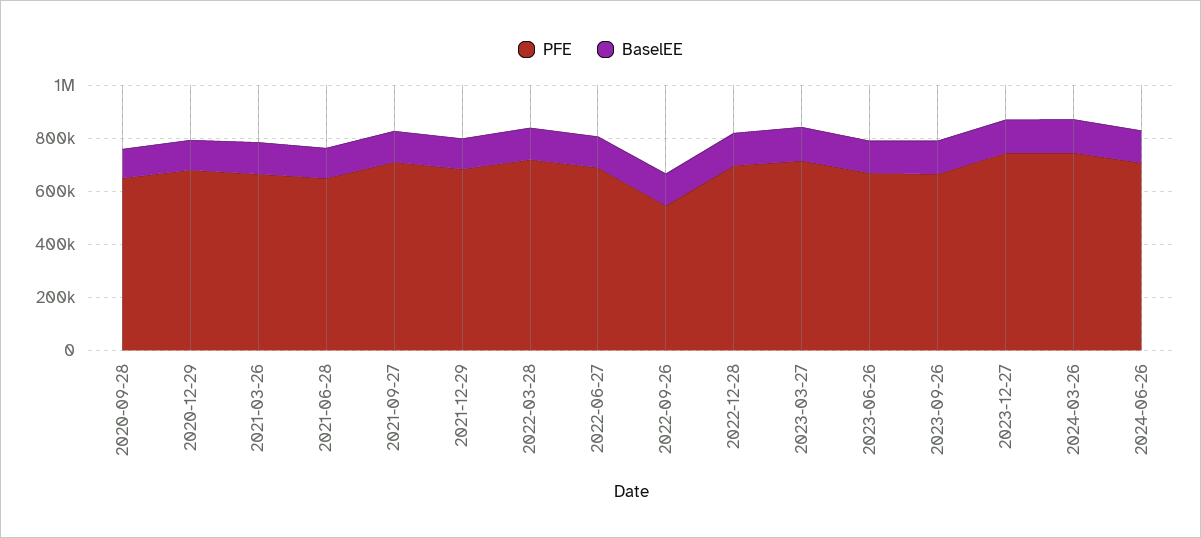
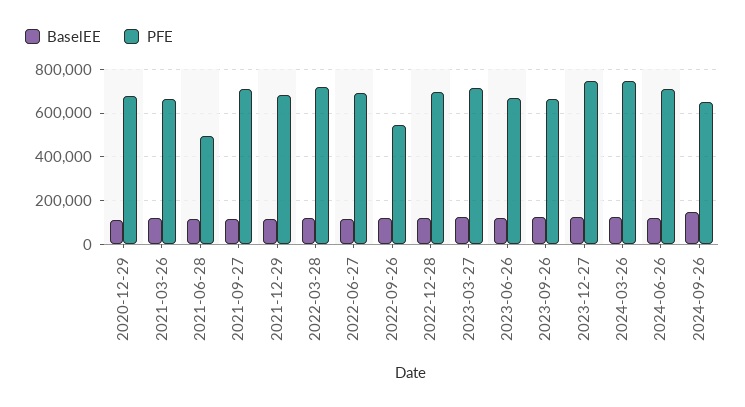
PFE, 2020-09-28: 650000 -> none
BaselEE, 2020-09-28: 100000 -> none
PFE, 2021-06-28: 650000 -> 500000
BaselEE, 2024-09-26: none -> 150000
PFE, 2024-09-26: none -> 650000

